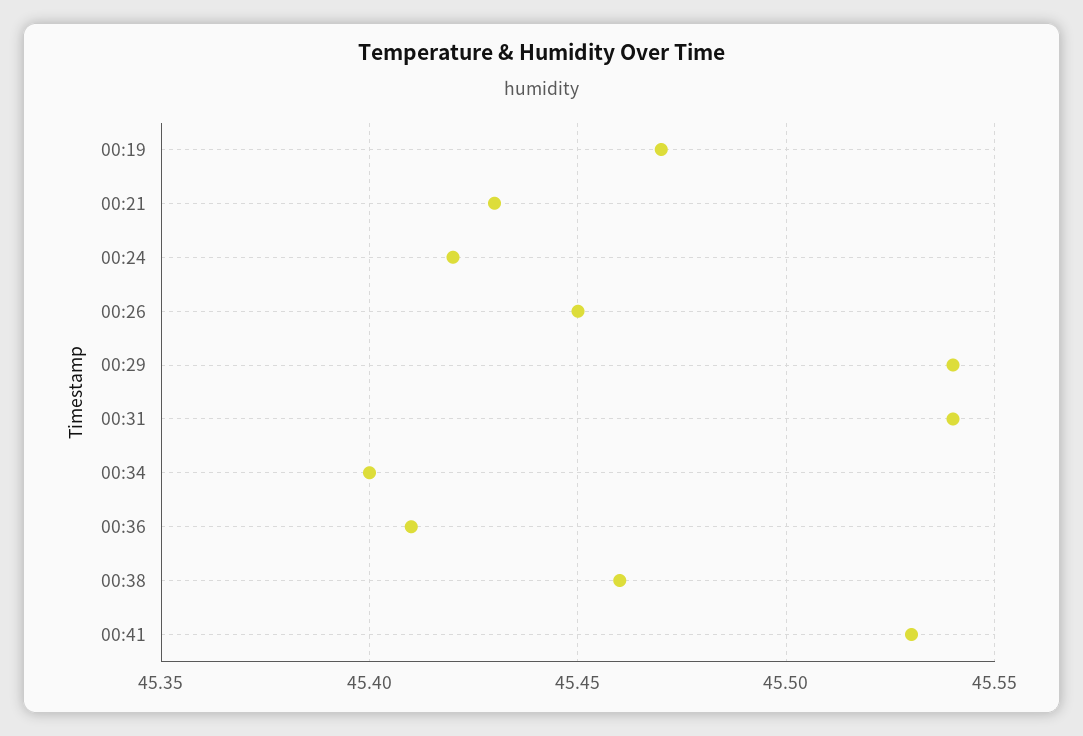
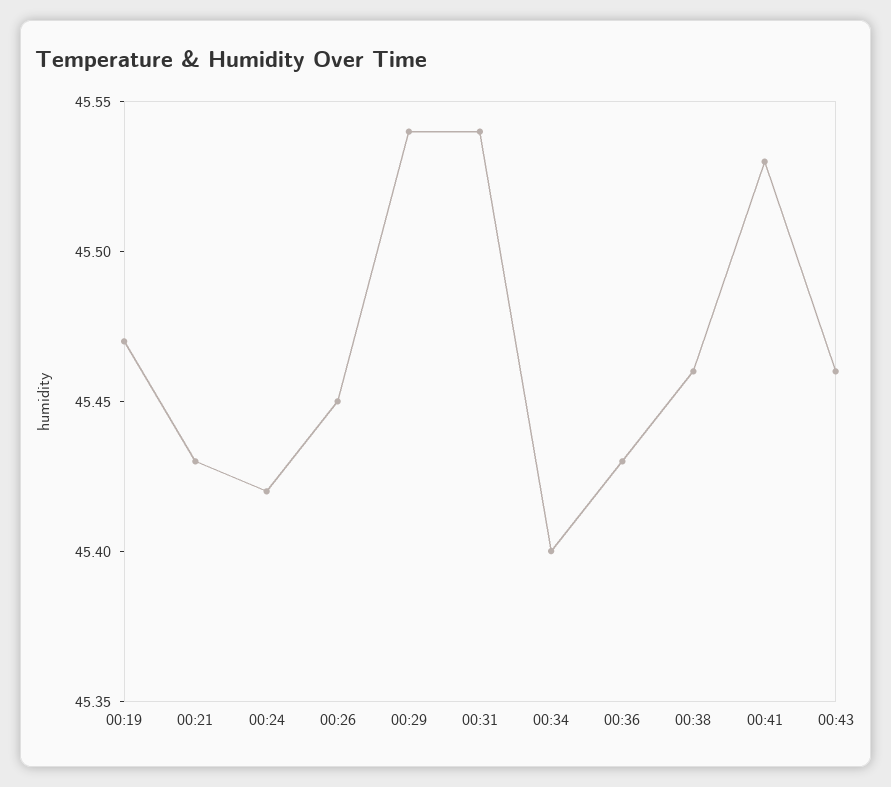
00:36: 45.41 -> 45.43
00:43: none -> 45.46

